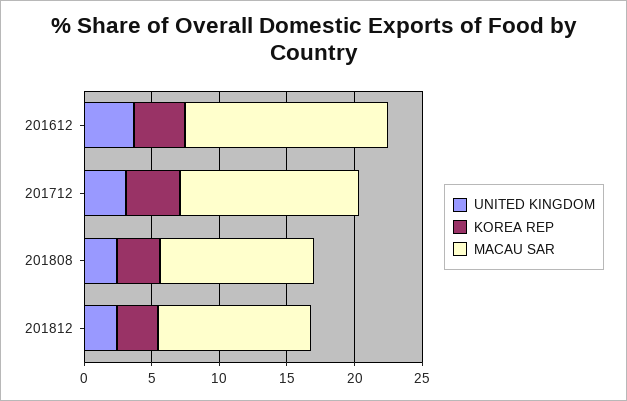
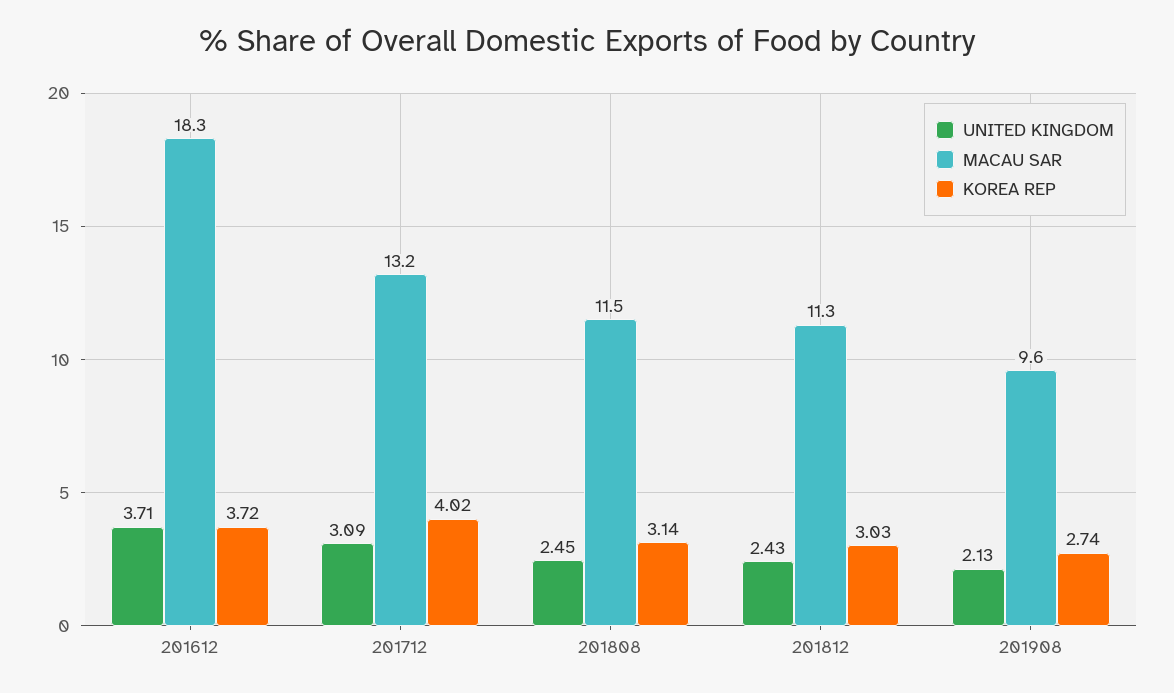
MACAU SAR, 201612: 15 -> 18.3
UNITED KINGDOM, 201908: none -> 2.13
MACAU SAR, 201908: none -> 9.6
KOREA REP, 201908: none -> 2.74

